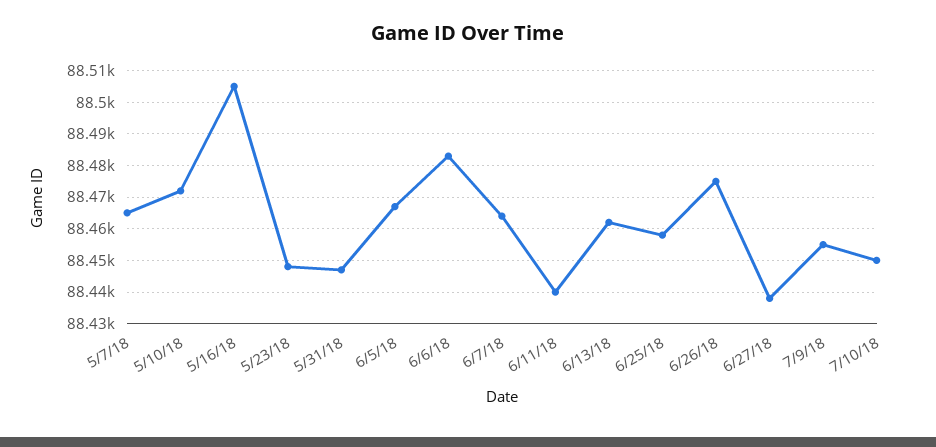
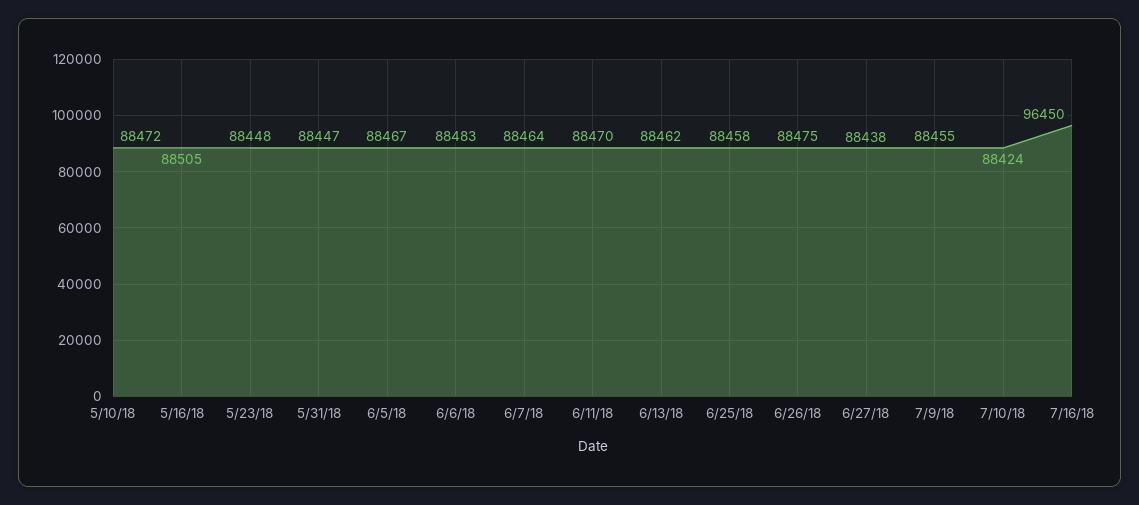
5/7/18: 88465 -> none
6/11/18: 88440 -> 88470
7/10/18: 88450 -> 88424
7/16/18: none -> 96450

